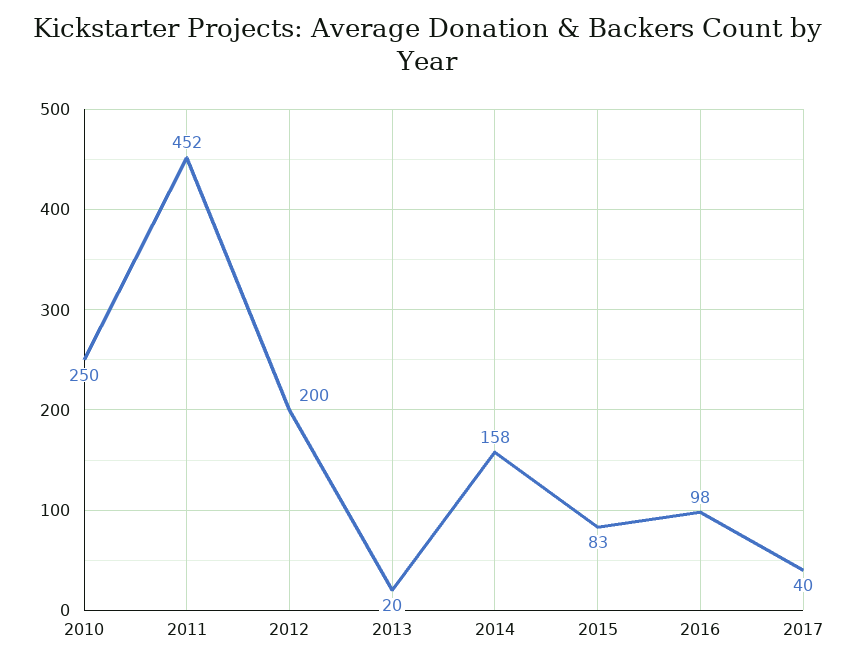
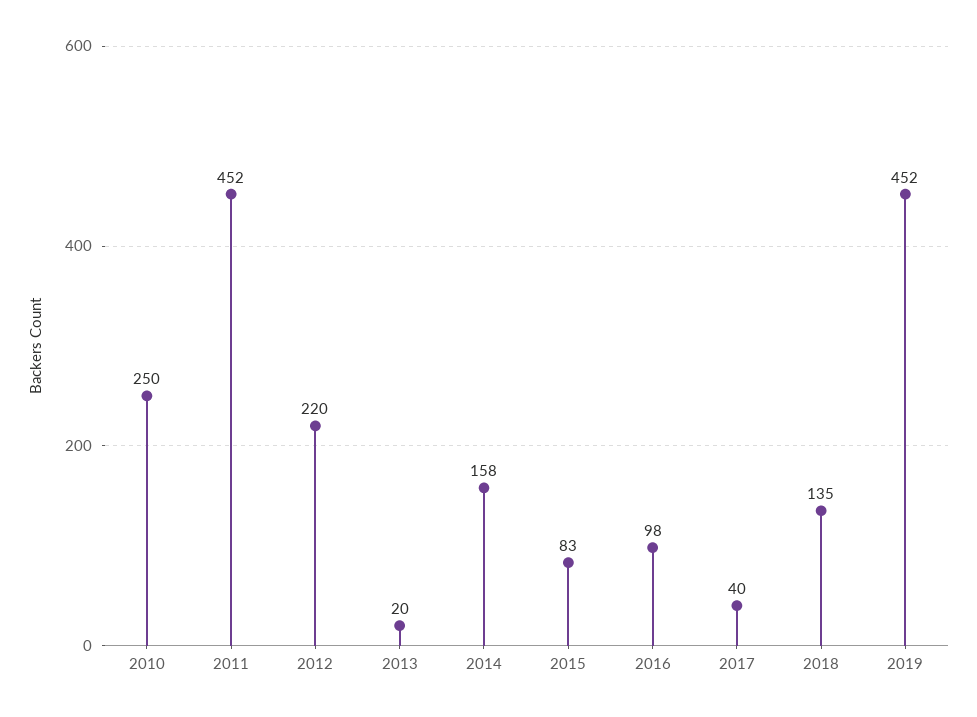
2012: 200 -> 220
2018: none -> 135
2019: none -> 452

